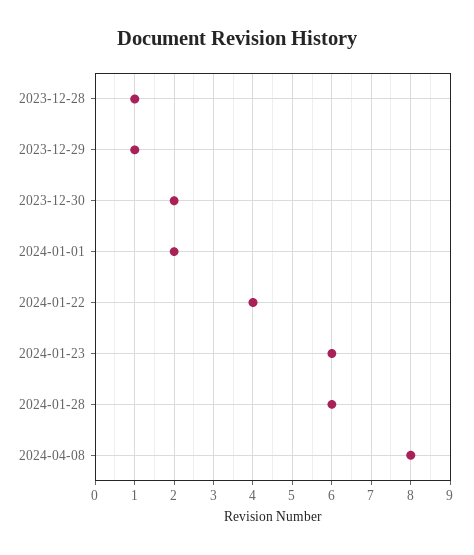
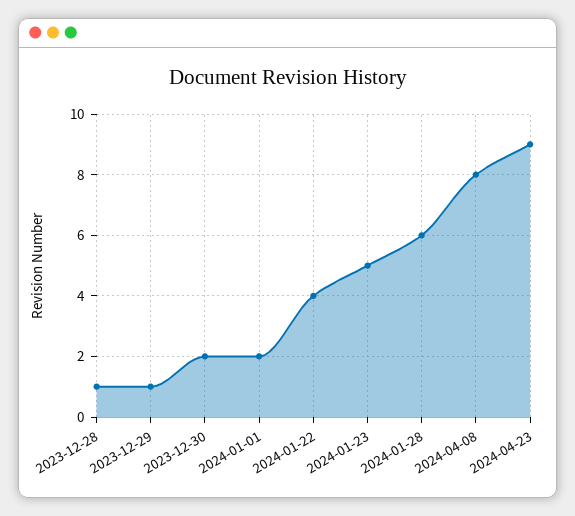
2024-01-23: 6 -> 5
2024-04-23: none -> 9

